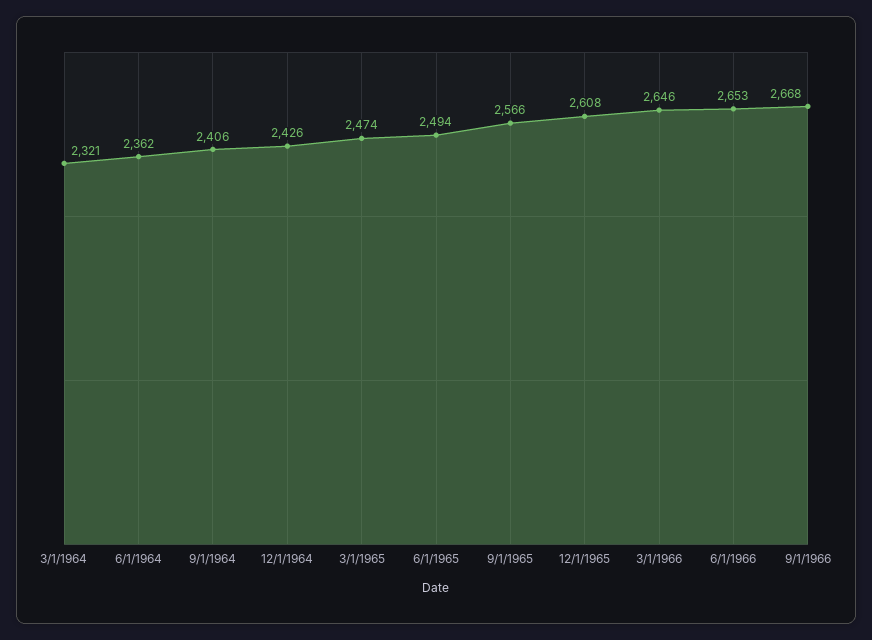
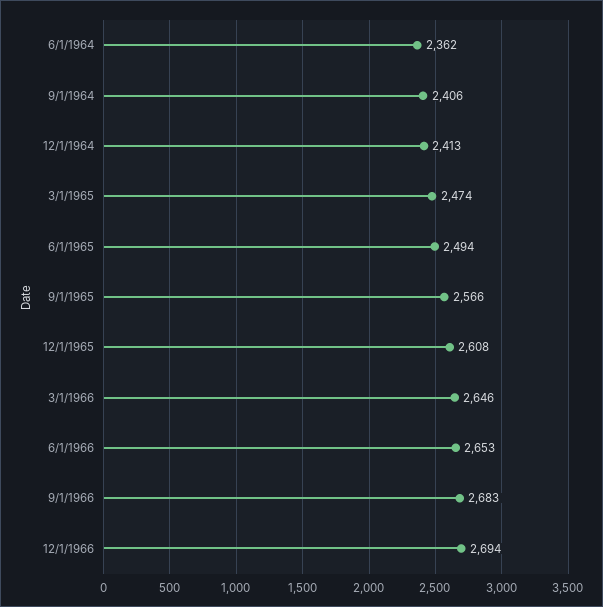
3/1/1964: 2321 -> none
12/1/1964: 2426 -> 2413
9/1/1966: 2668 -> 2683
12/1/1966: none -> 2694

